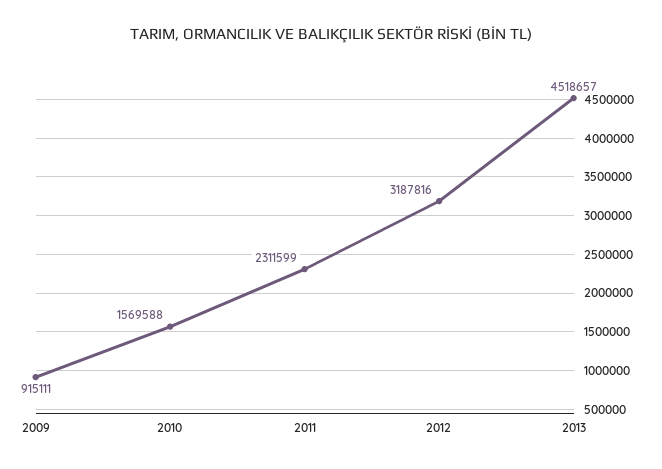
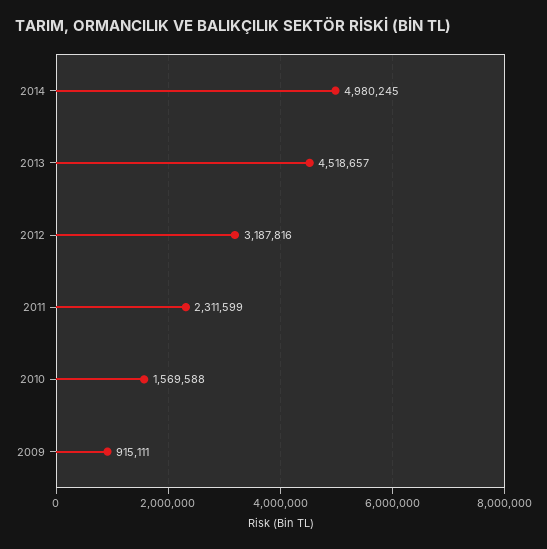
2014: none -> 4980245

